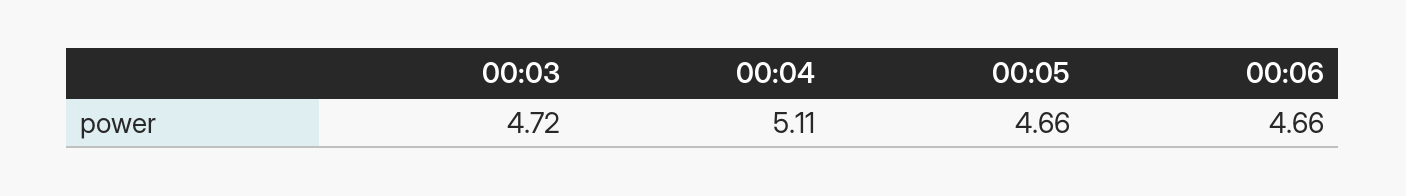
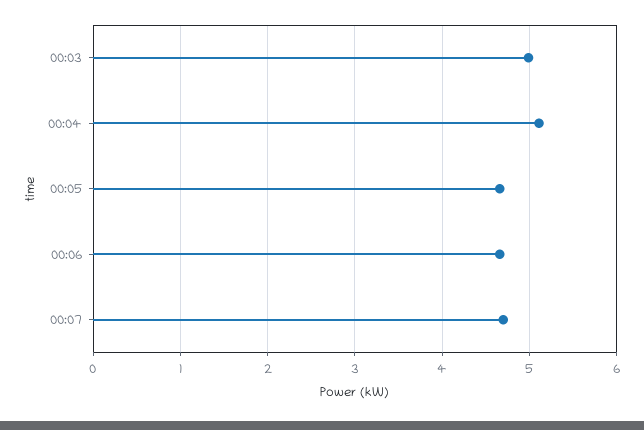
00:03: 4.72 -> 5
00:07: none -> 4.7

